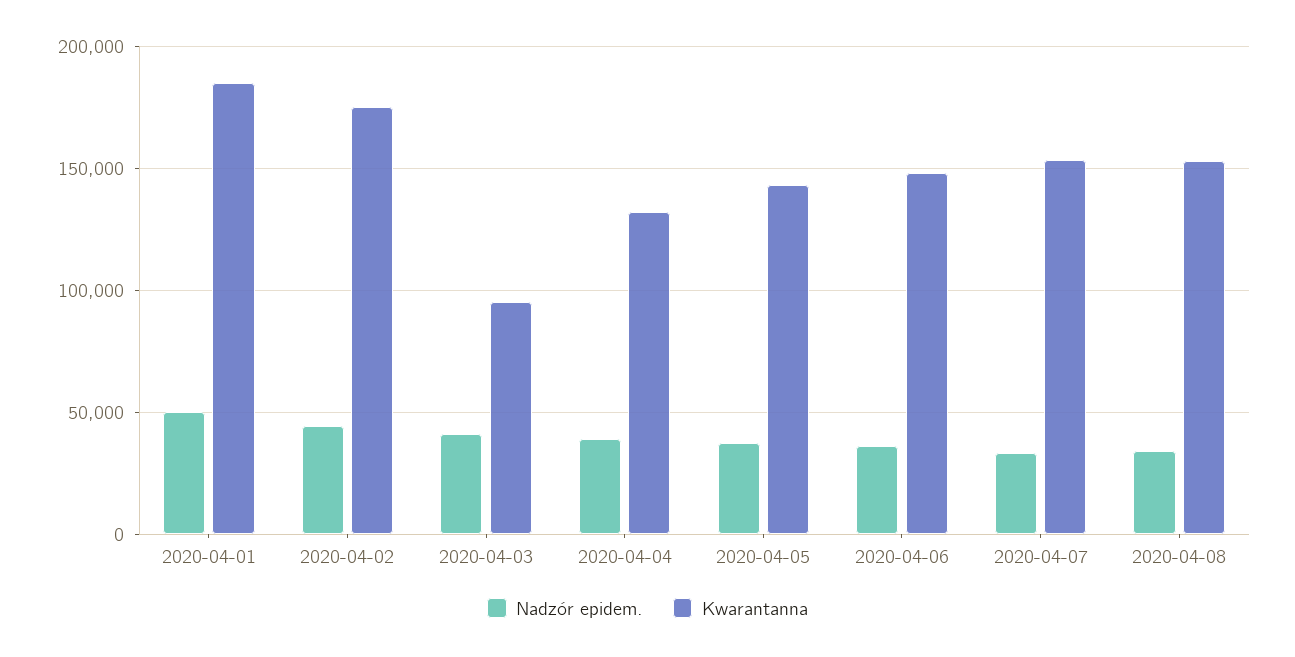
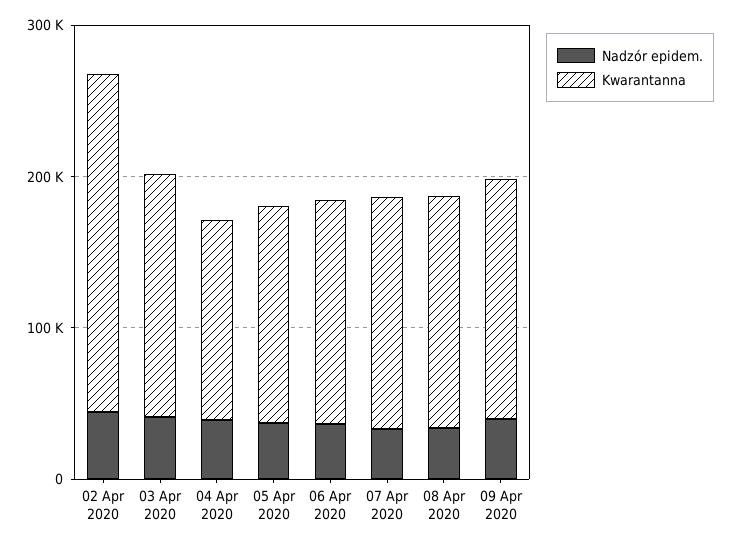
Nadzór epidem., 2020-04-01: 50000 -> none
Kwarantanna, 2020-04-01: 185000 -> none
Kwarantanna, 2020-04-02: 175000 -> 220000
Kwarantanna, 2020-04-03: 95000 -> 160000
Nadzór epidem., 09 Apr 2020: none -> 40000
Kwarantanna, 09 Apr 2020: none -> 160000

